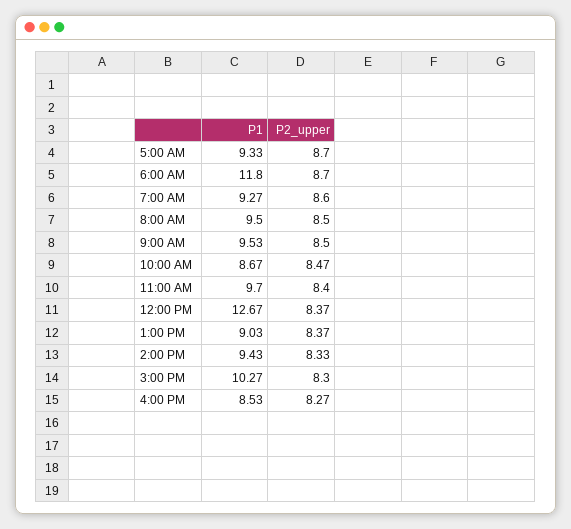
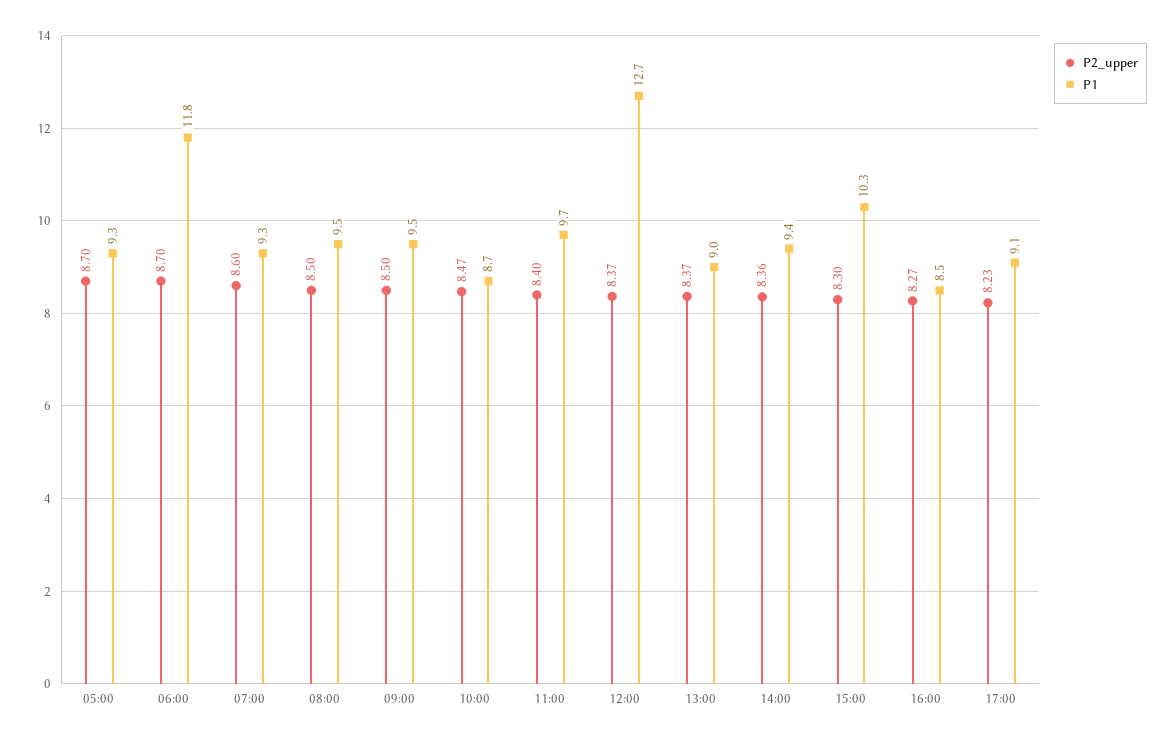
P2_upper, 2:00 PM: 8.33 -> 8.36
P2_upper, 17:00: none -> 8.23
P1, 17:00: none -> 9.1

